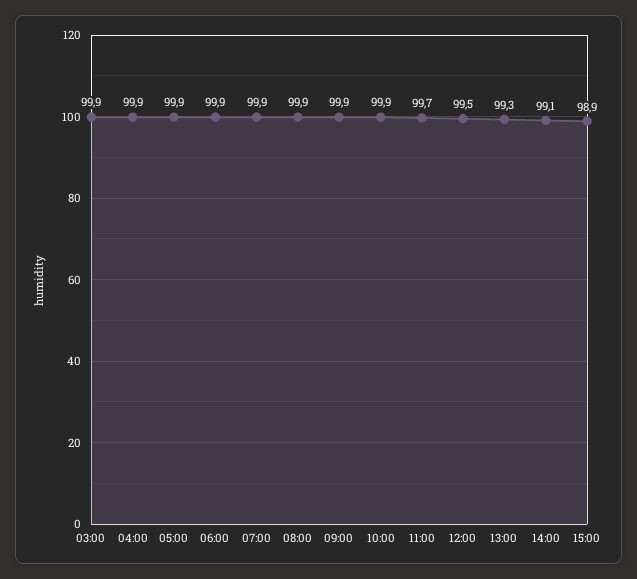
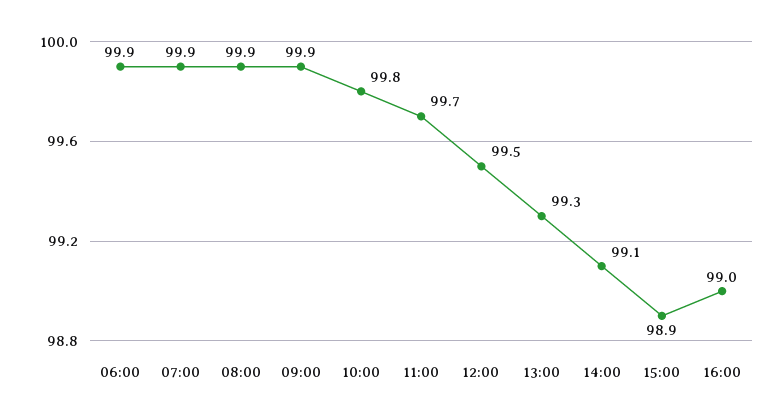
03:00: 99.9 -> none
04:00: 99.9 -> none
05:00: 99.9 -> none
10:00: 99.9 -> 99.8
16:00: none -> 99

